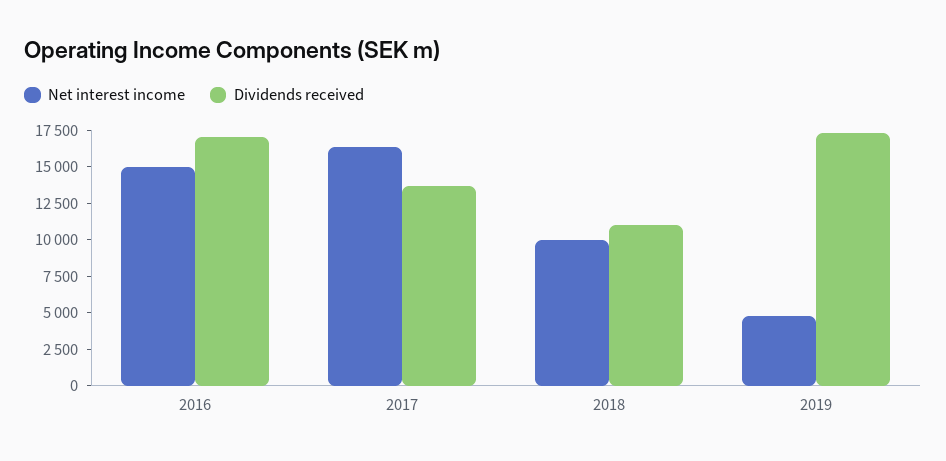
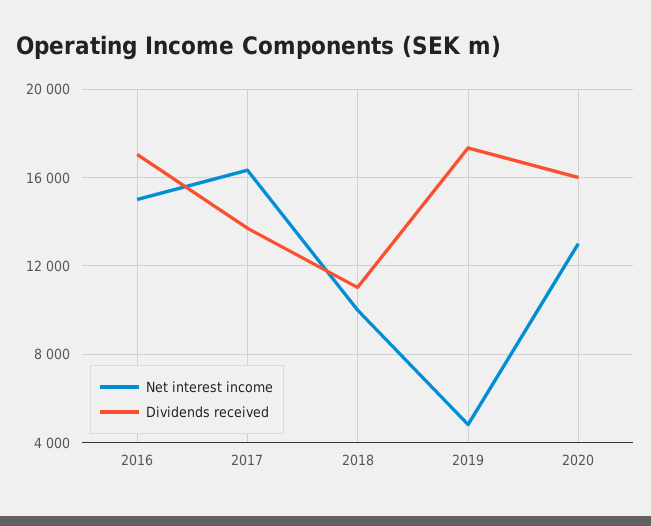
Net interest income, 2020: none -> 13000
Dividends received, 2020: none -> 16000

